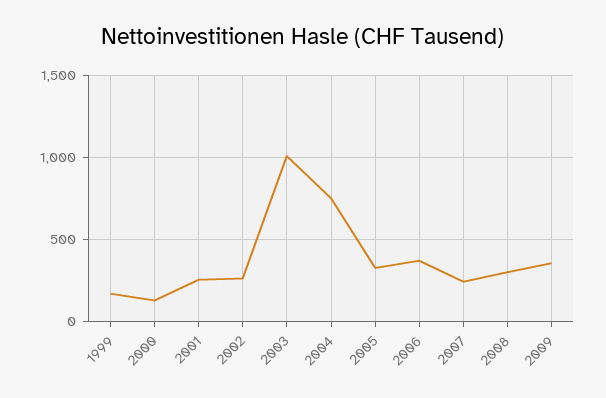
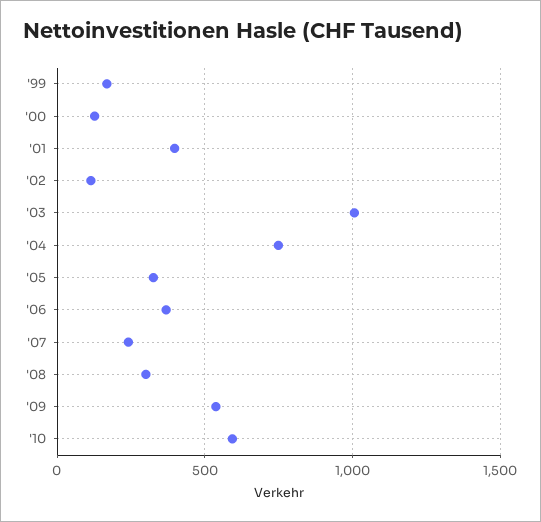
2001: 250 -> 400
2002: 250 -> 100
2009: 350 -> 550
'10: none -> 600

